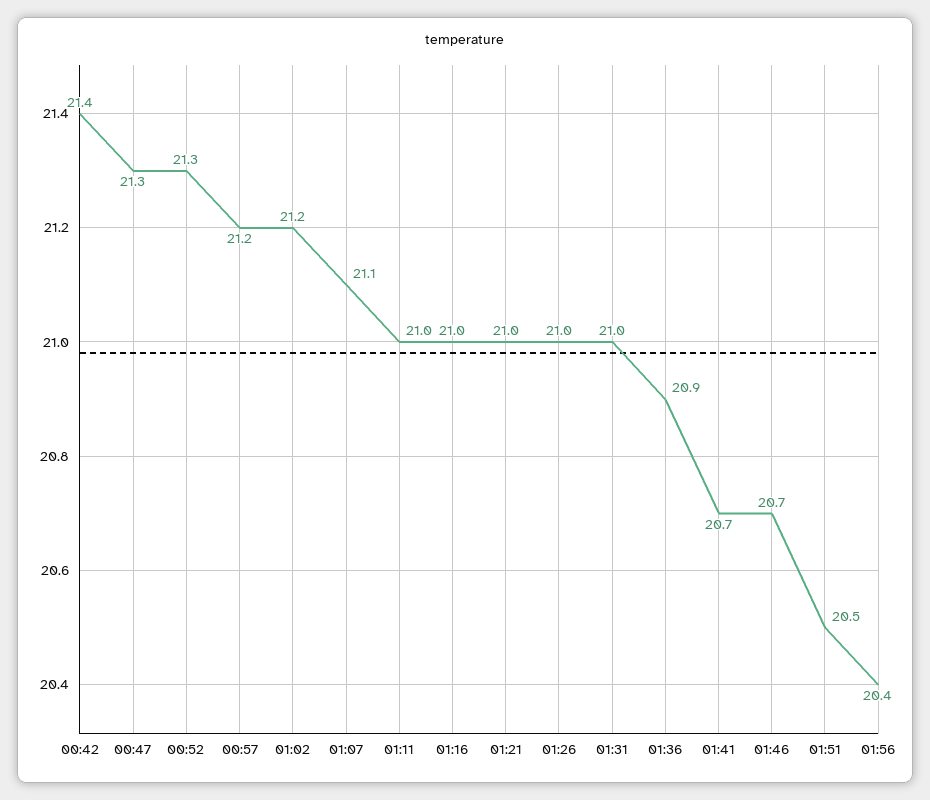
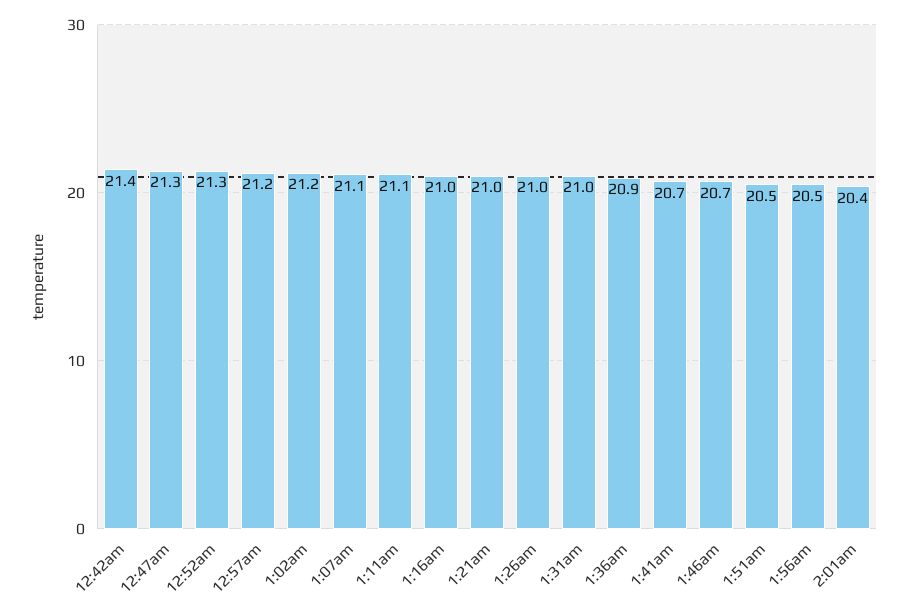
01:11: 21 -> 21.1
01:56: 20.4 -> 20.5
2:01am: none -> 20.4

